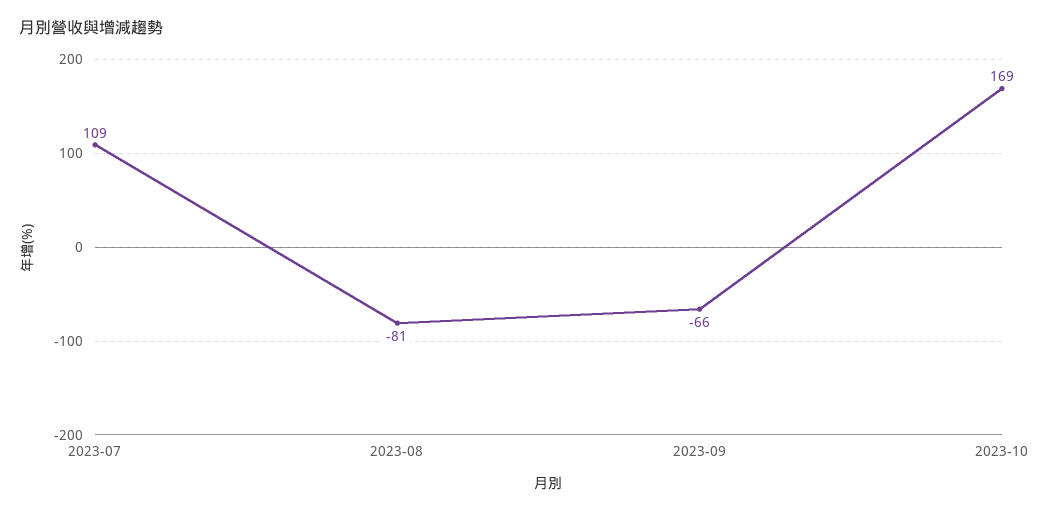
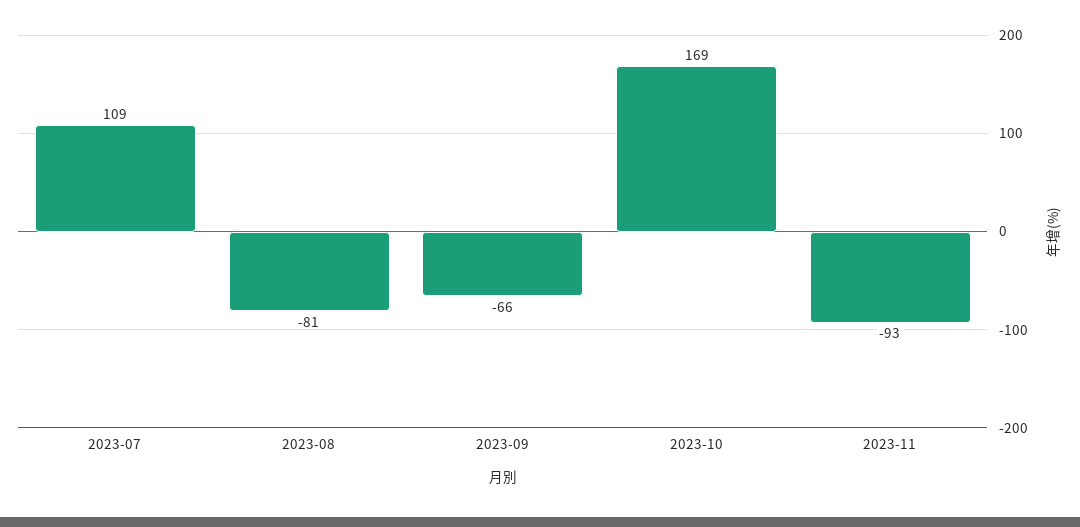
2023-11: none -> -93

